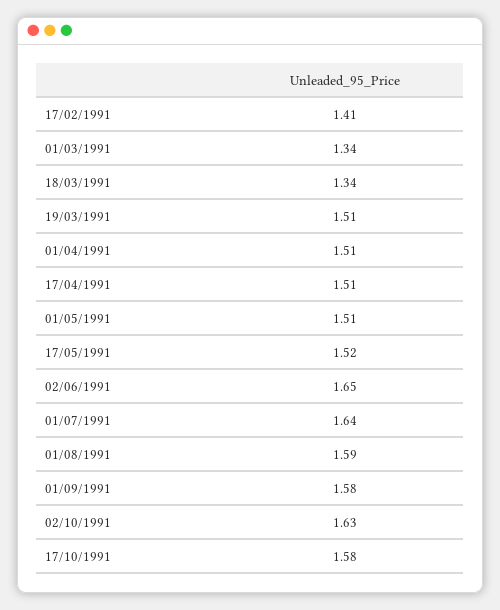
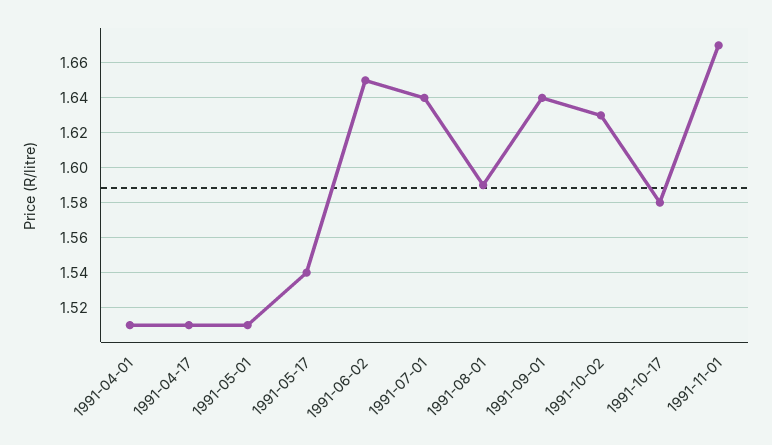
17/02/1991: 1.41 -> none
01/03/1991: 1.34 -> none
18/03/1991: 1.34 -> none
19/03/1991: 1.51 -> none
17/05/1991: 1.52 -> 1.54
01/09/1991: 1.58 -> 1.64
1991-11-01: none -> 1.67

